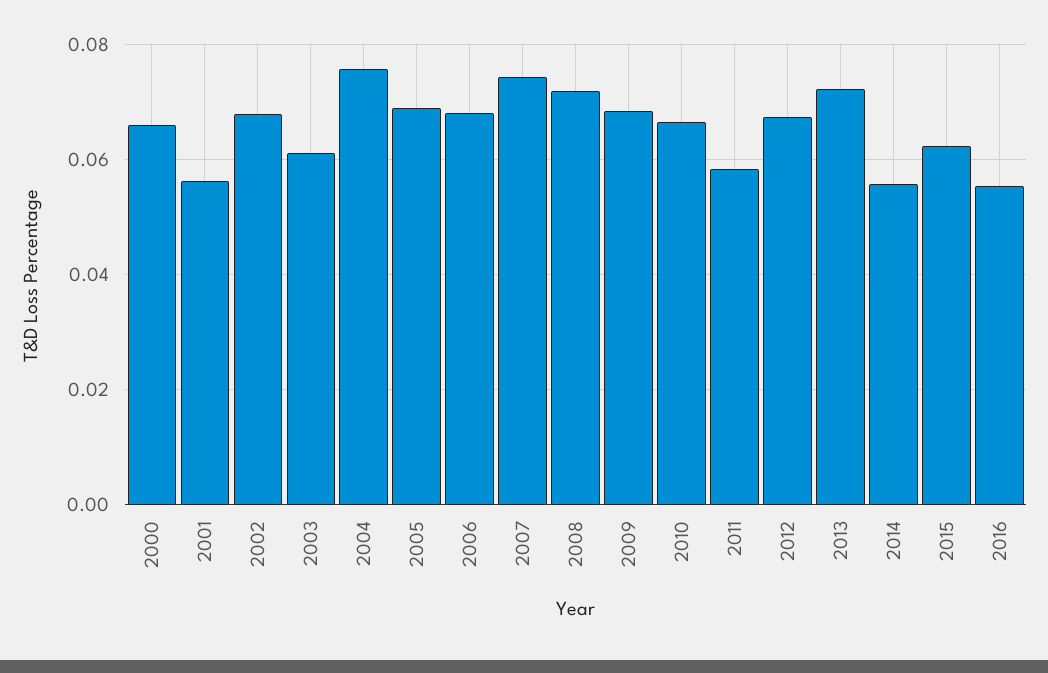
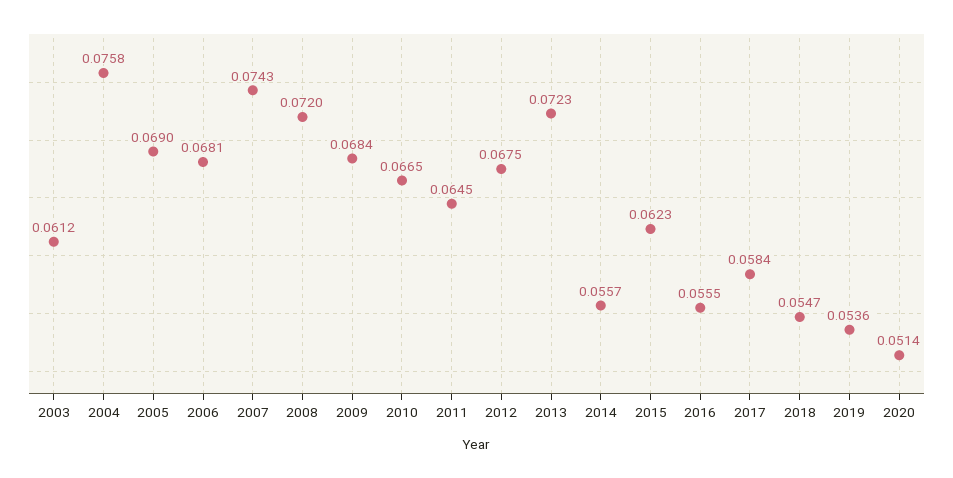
2000: 0.066 -> none
2001: 0.056 -> none
2002: 0.068 -> none
2011: 0.058 -> 0.0645
2017: none -> 0.0584
2018: none -> 0.0547
2019: none -> 0.0536
2020: none -> 0.0514

